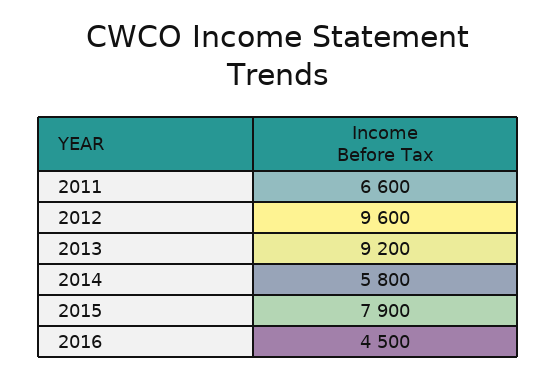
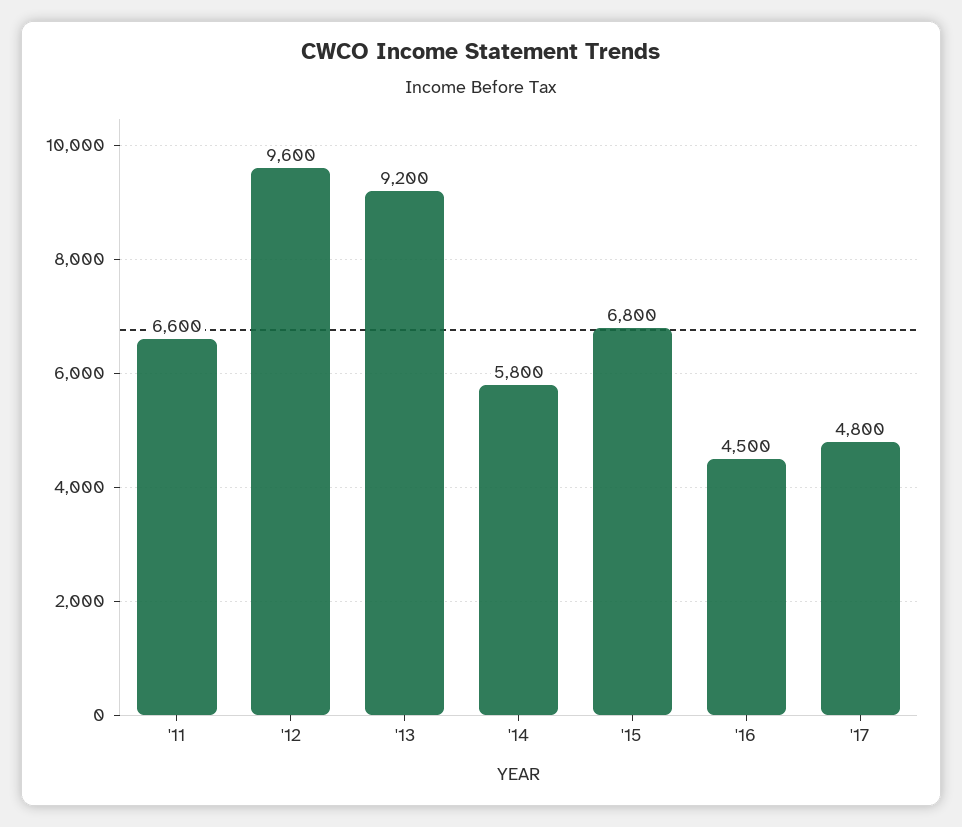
2015: 7900 -> 6800
'17: none -> 4800

